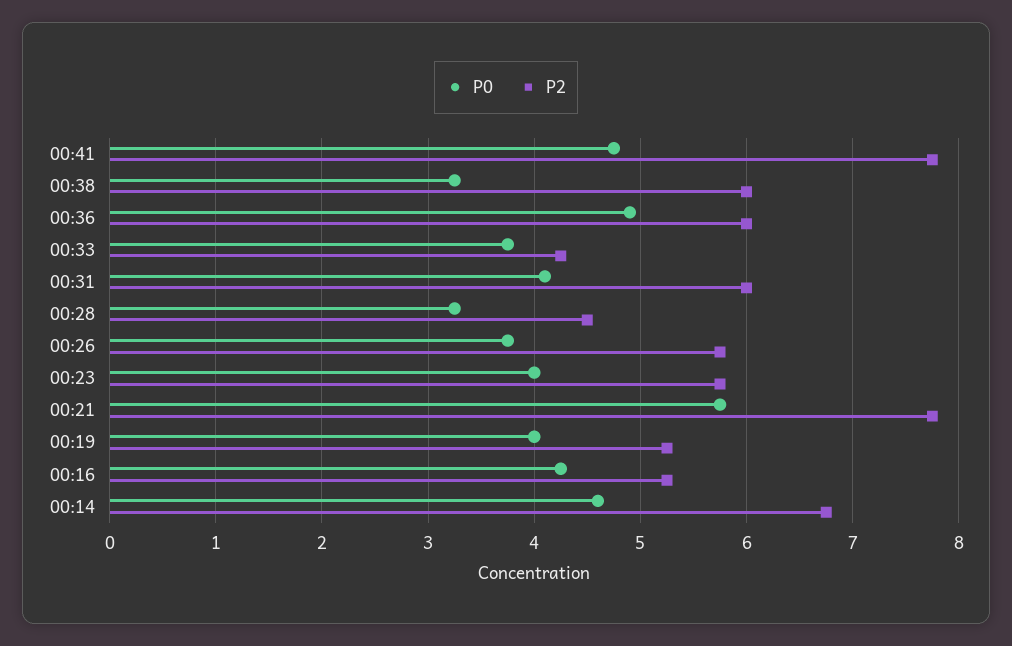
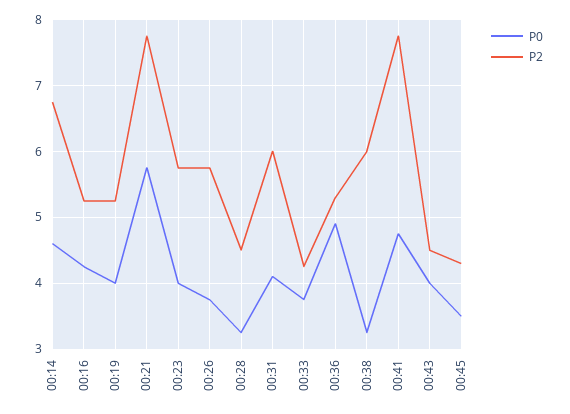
P2, 00:36: 6 -> 5.3
P0, 00:43: none -> 4
P2, 00:43: none -> 4.5
P0, 00:45: none -> 3.5
P2, 00:45: none -> 4.3

